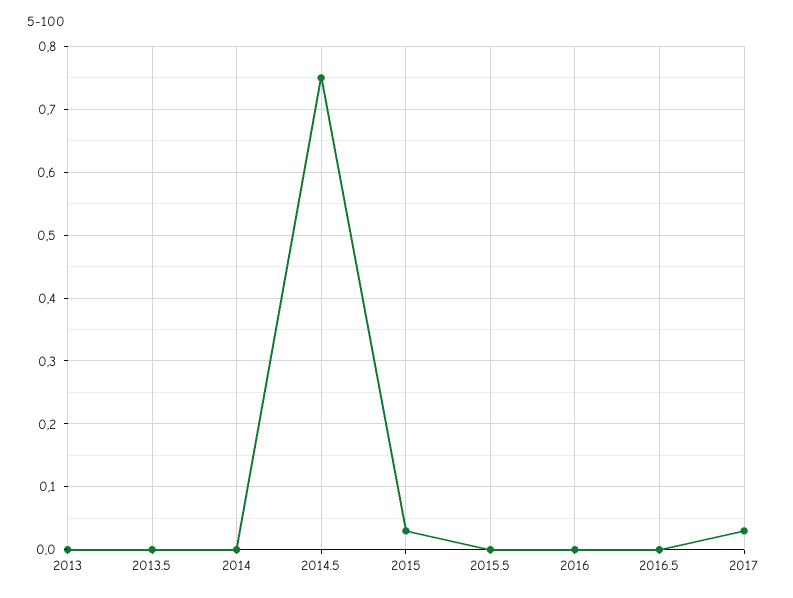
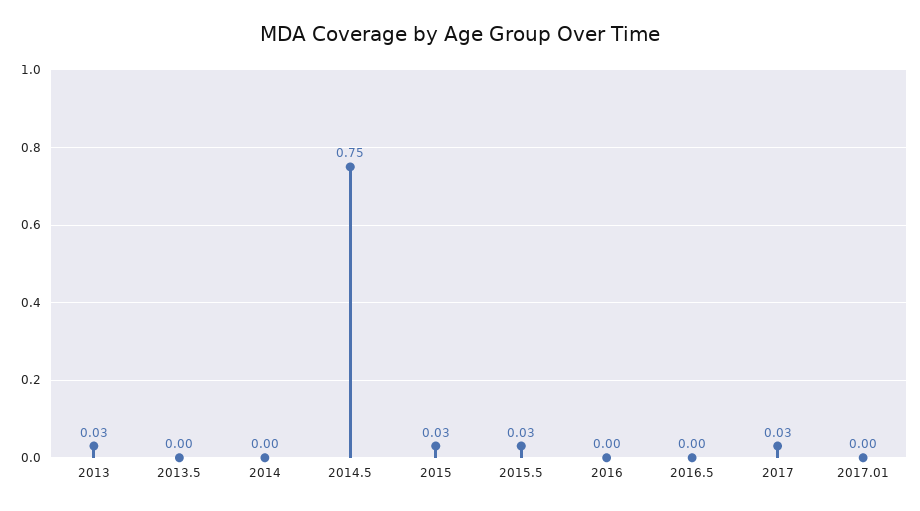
2013: 0 -> 0.03
2015.5: 0 -> 0.03
2017.01: none -> 0

